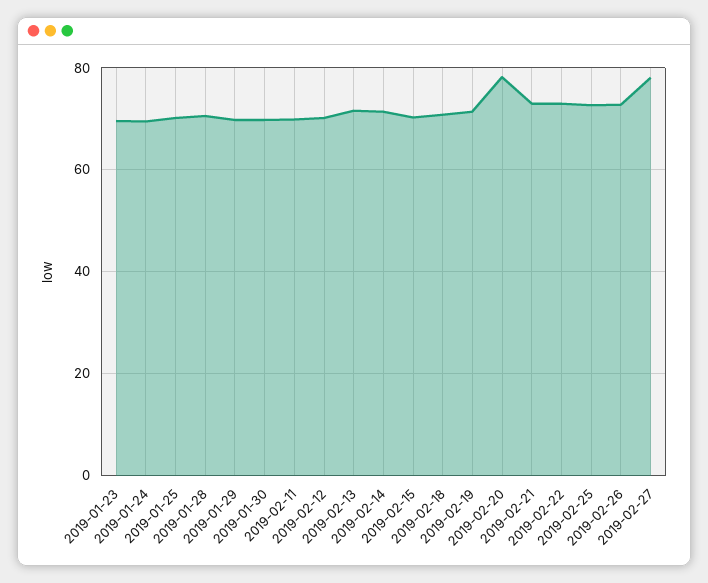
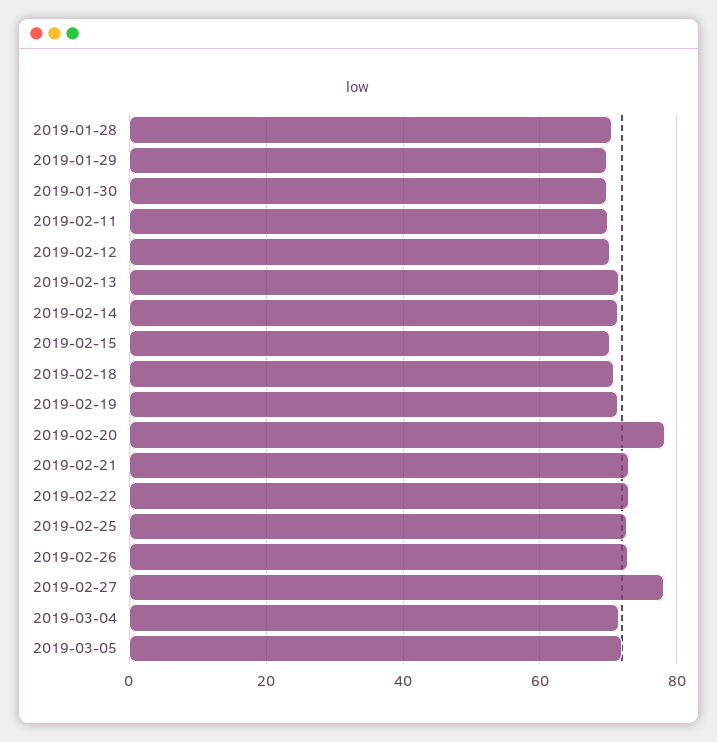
2019-01-23: 70 -> none
2019-01-24: 70 -> none
2019-01-25: 70 -> none
2019-03-04: none -> 72
2019-03-05: none -> 72

